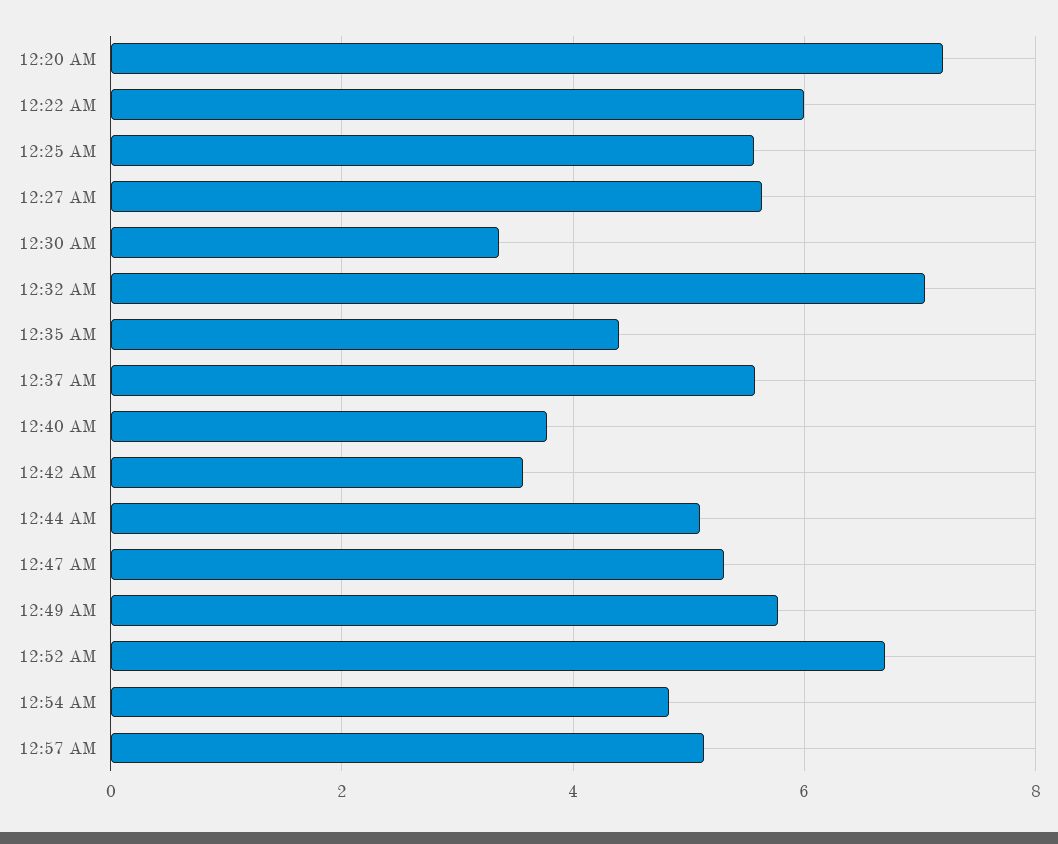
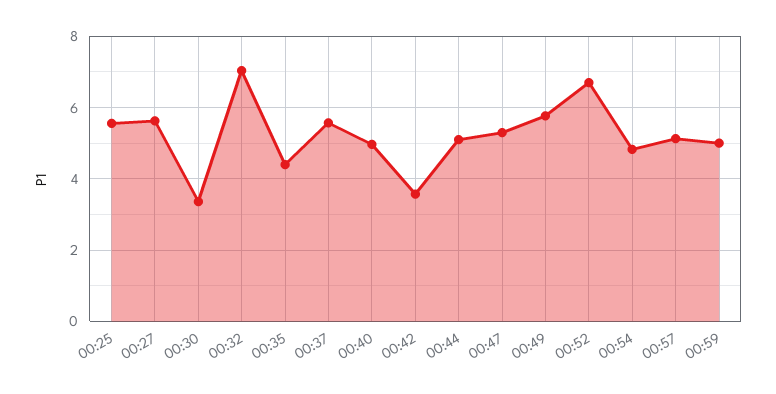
12:20 AM: 7.2 -> none
12:22 AM: 6 -> none
12:40 AM: 3.8 -> 5
00:59: none -> 5

